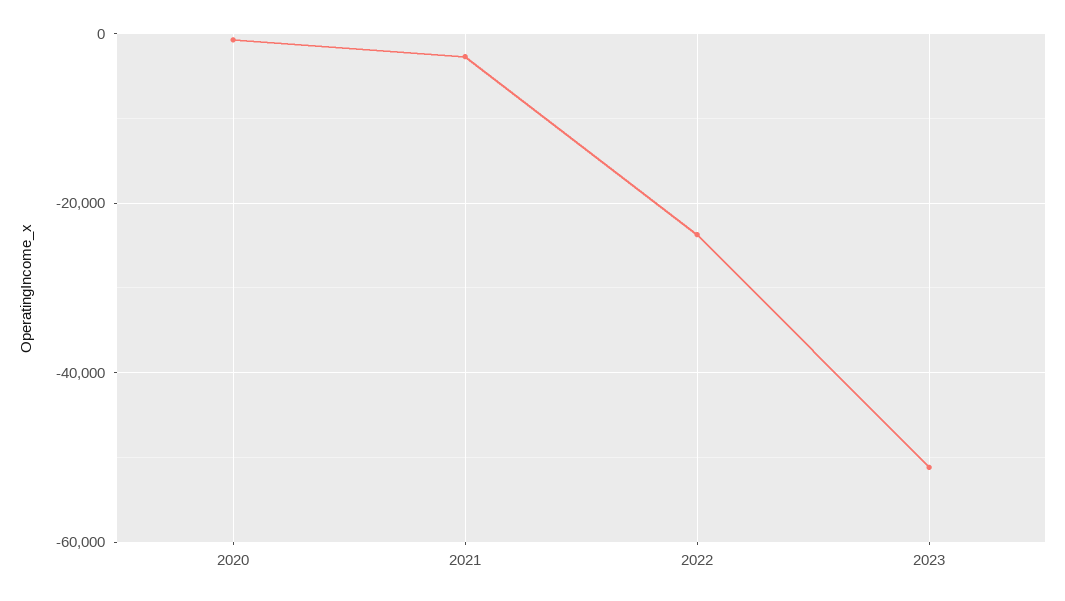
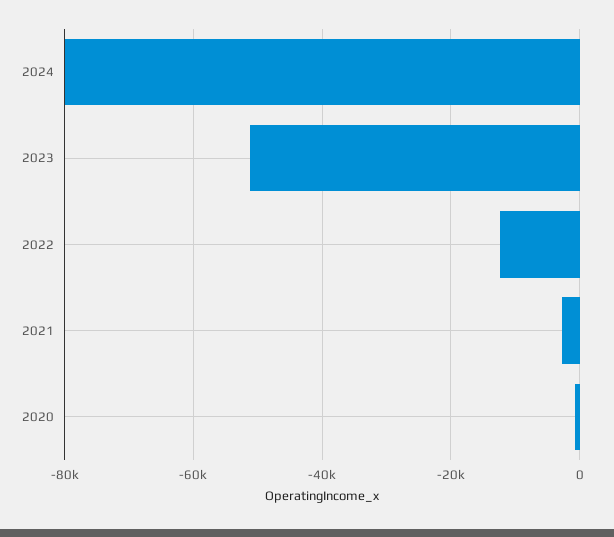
2022: -24000 -> -12000
2024: none -> -80000

